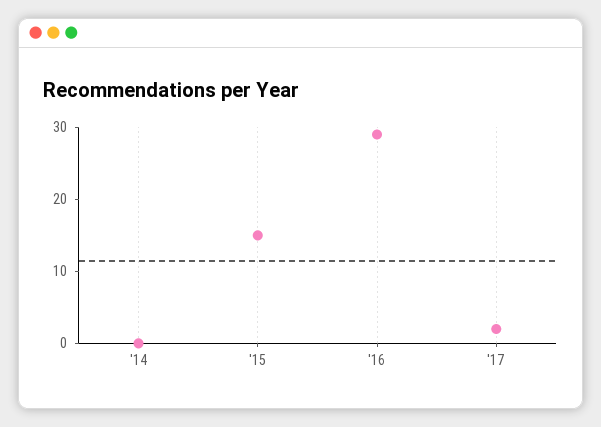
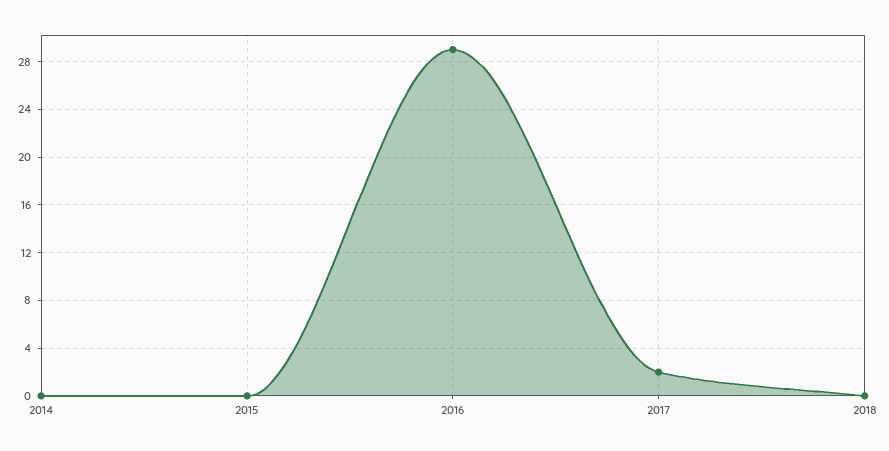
'15: 15 -> 0
2018: none -> 0

